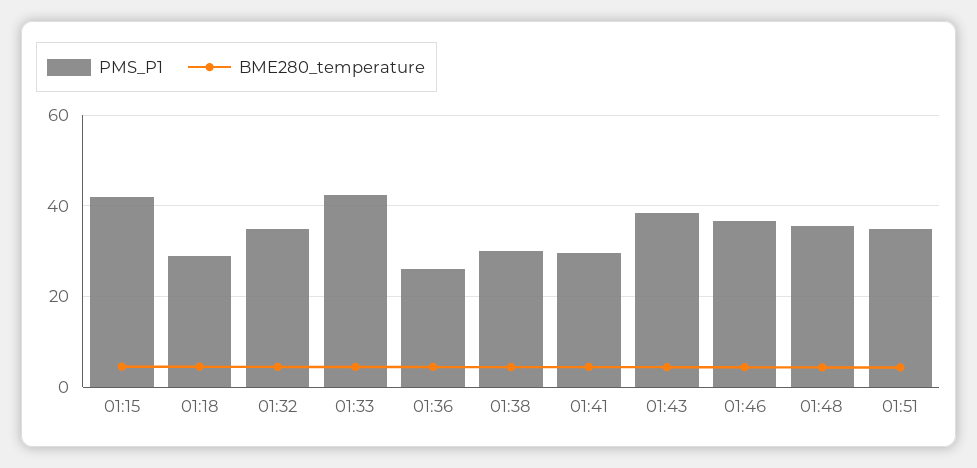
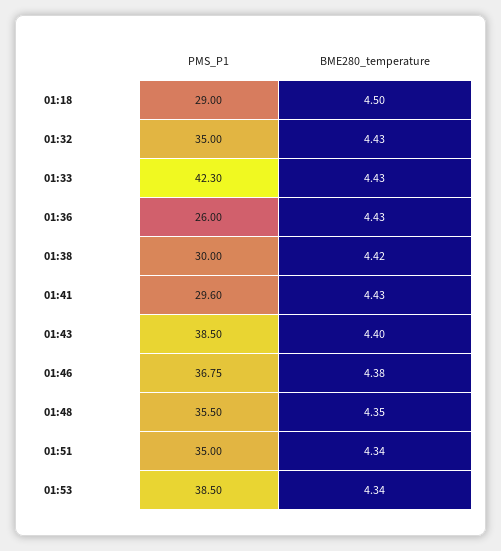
PMS_P1, 01:15: 42 -> none
BME280_temperature, 01:15: 4 -> none
PMS_P1, 01:53: none -> 38.5
BME280_temperature, 01:53: none -> 4.34

